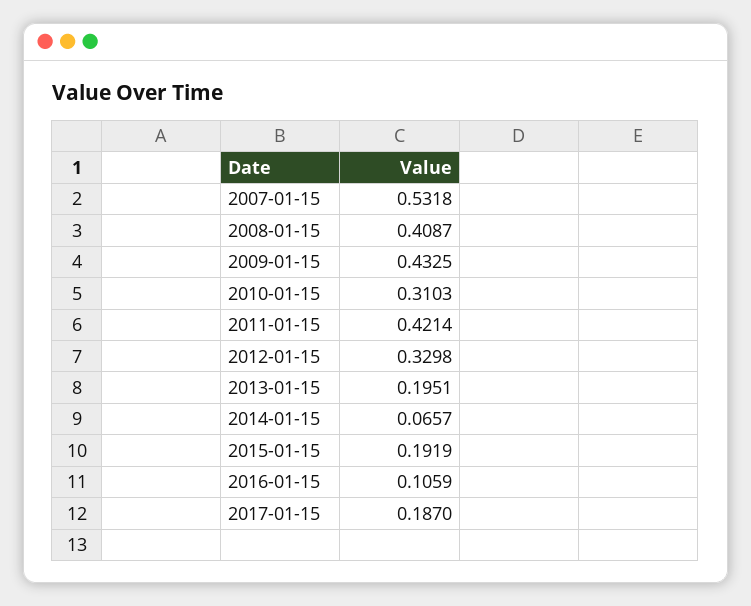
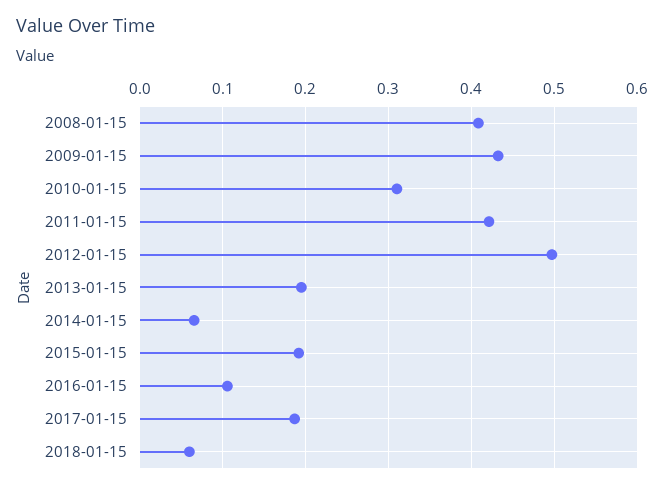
2007-01-15: 0.5318 -> none
2012-01-15: 0.3298 -> 0.5
2018-01-15: none -> 0.06

